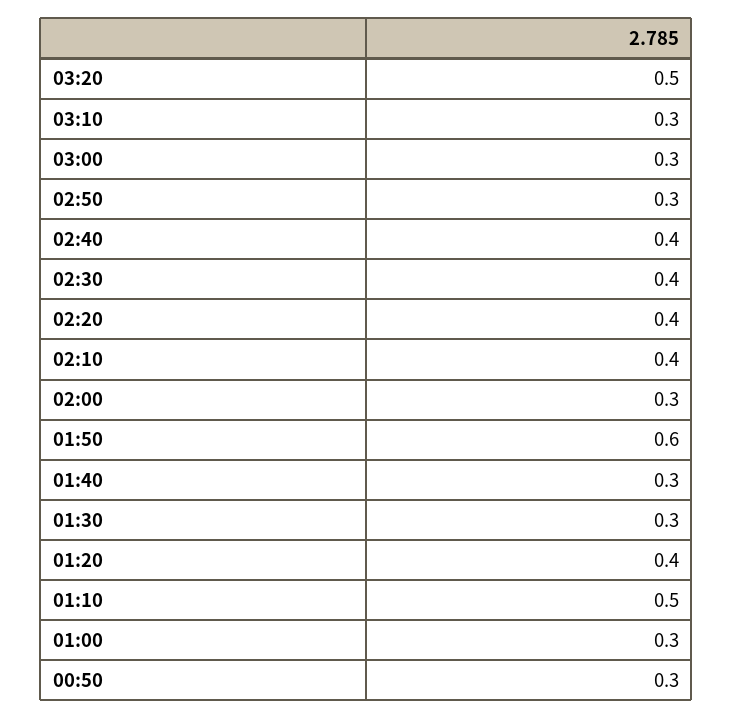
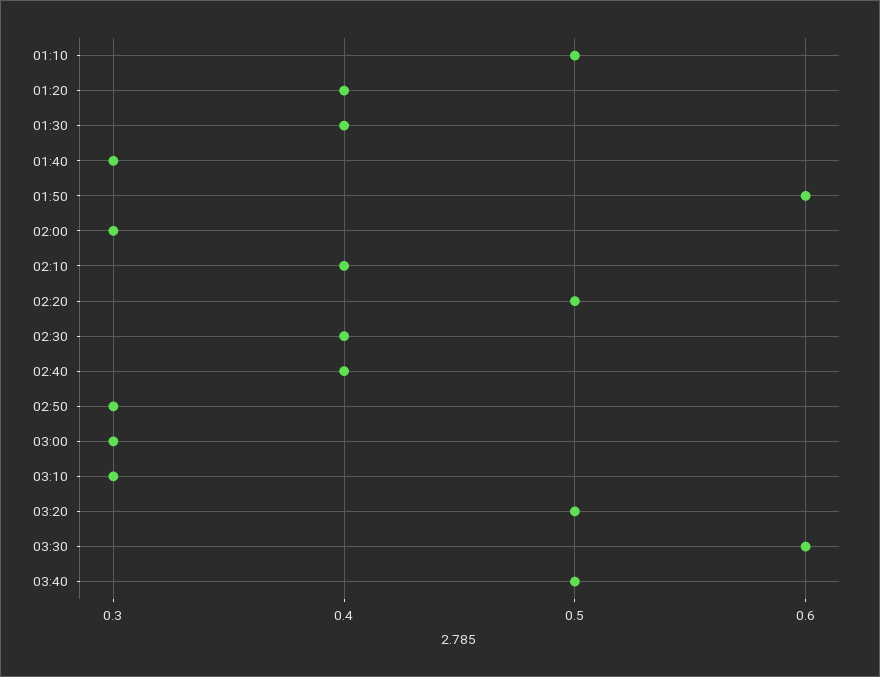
02:20: 0.4 -> 0.5
01:30: 0.3 -> 0.4
01:00: 0.3 -> none
00:50: 0.3 -> none
03:30: none -> 0.6
03:40: none -> 0.5

